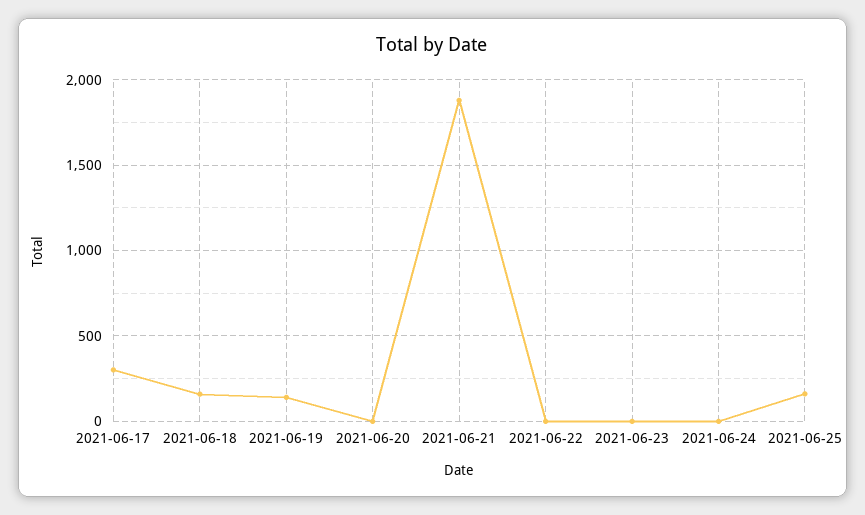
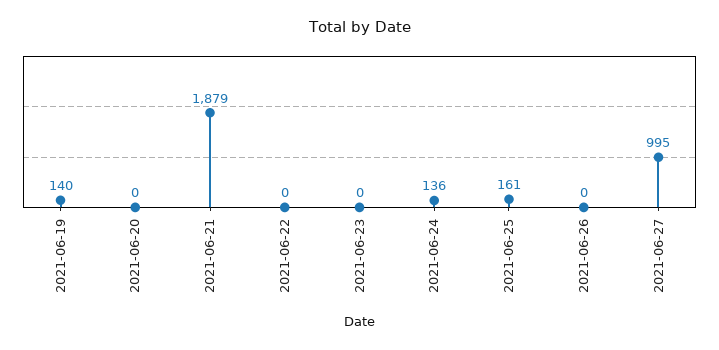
2021-06-17: 300 -> none
2021-06-18: 150 -> none
2021-06-24: 0 -> 136
2021-06-26: none -> 0
2021-06-27: none -> 995

